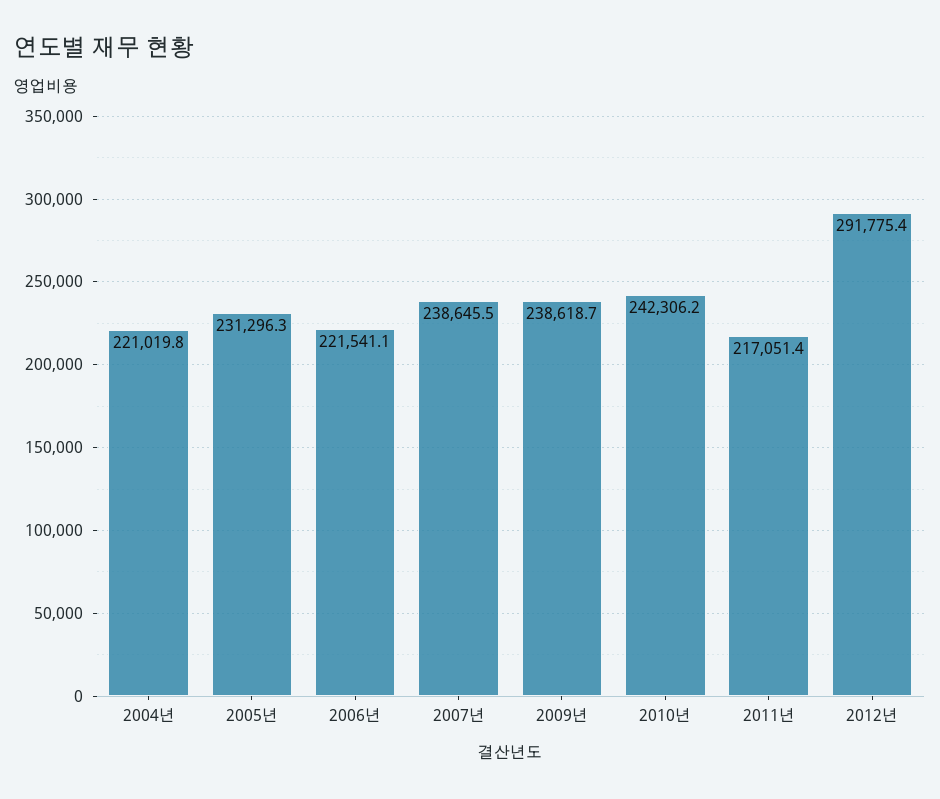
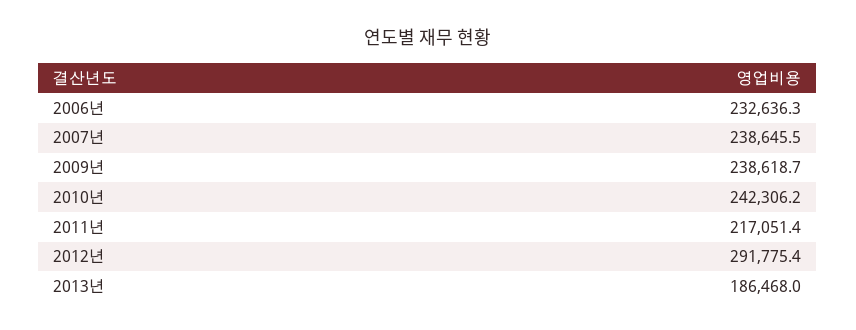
2004년: 221019.8 -> none
2005년: 231296.3 -> none
2006년: 221541.1 -> 232636.3
2013년: none -> 186468

